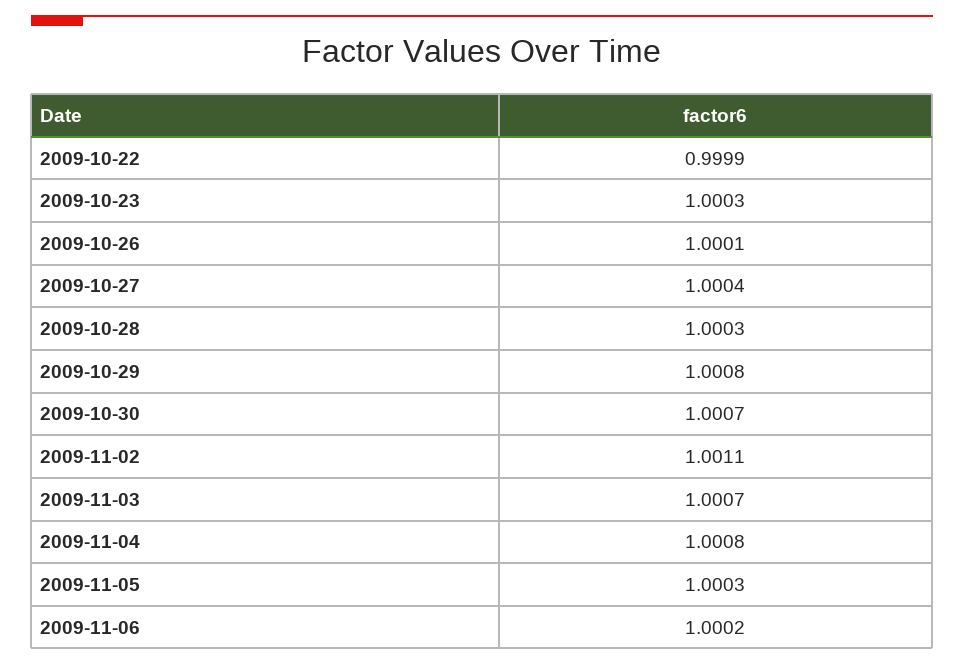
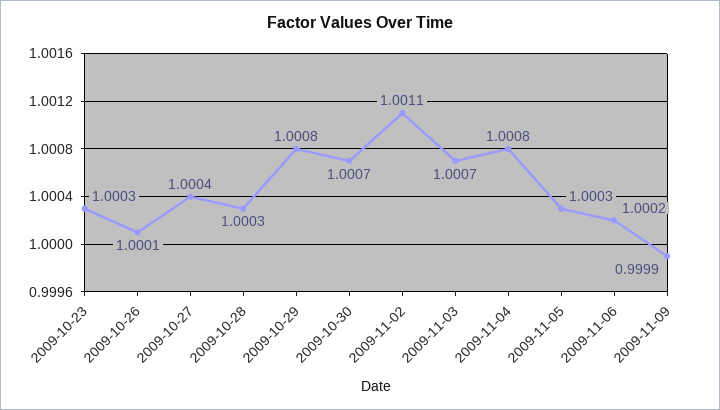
2009-10-22: 0.9999 -> none
2009-11-09: none -> 0.9999

